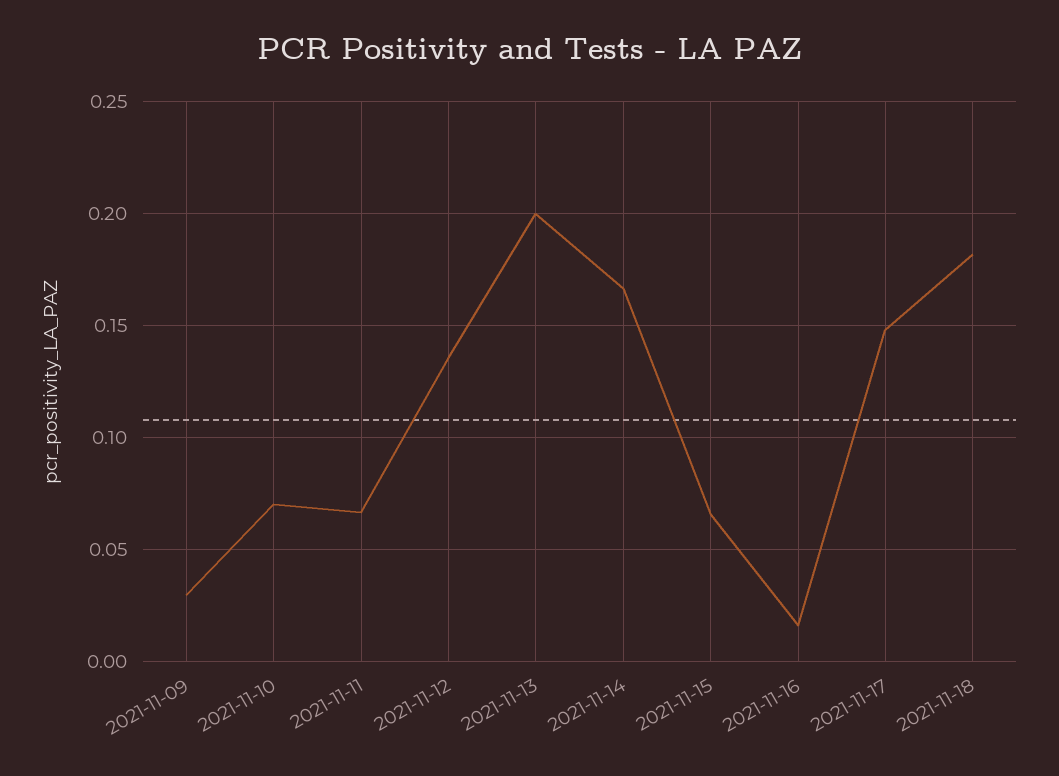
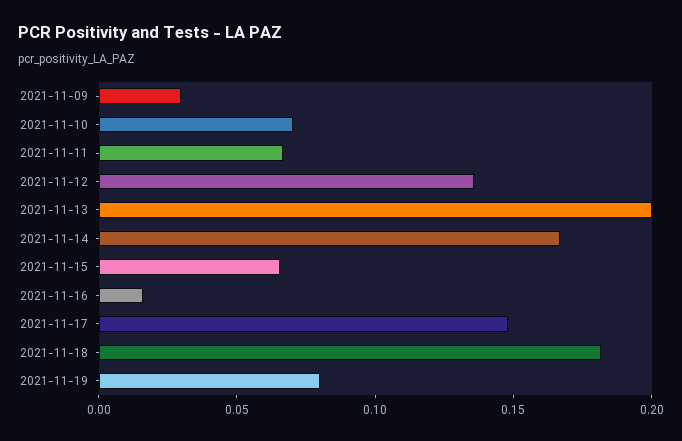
2021-11-19: none -> 0.08

